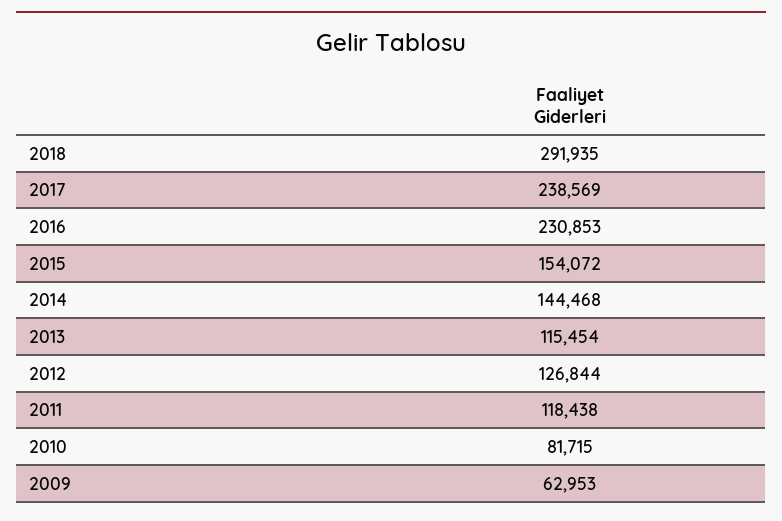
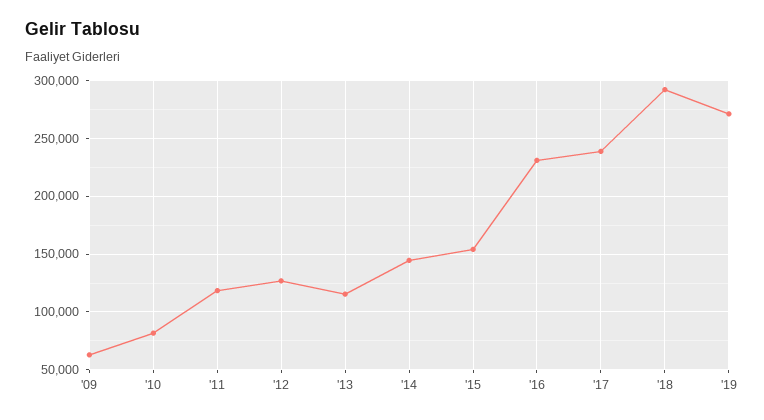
'19: none -> 270000

